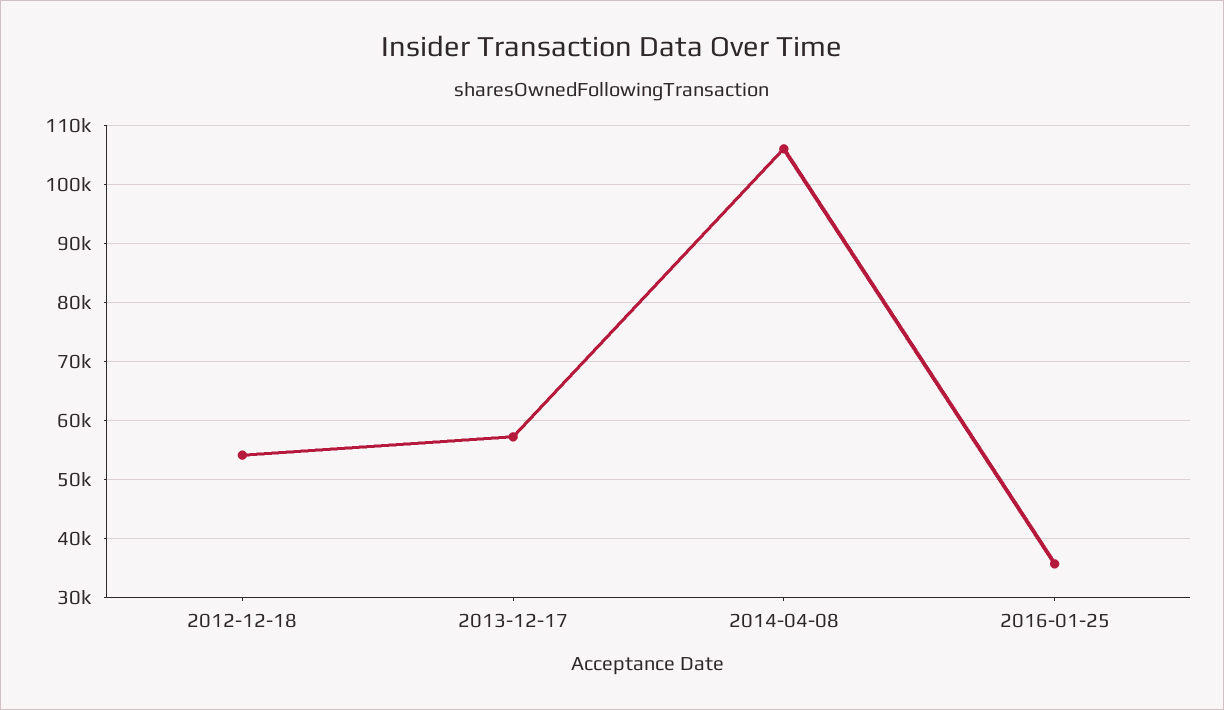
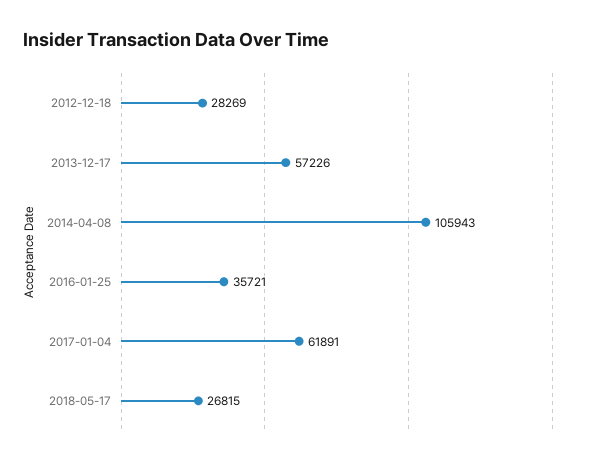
2012-12-18: 54000 -> 28269
2017-01-04: none -> 61891
2018-05-17: none -> 26815

